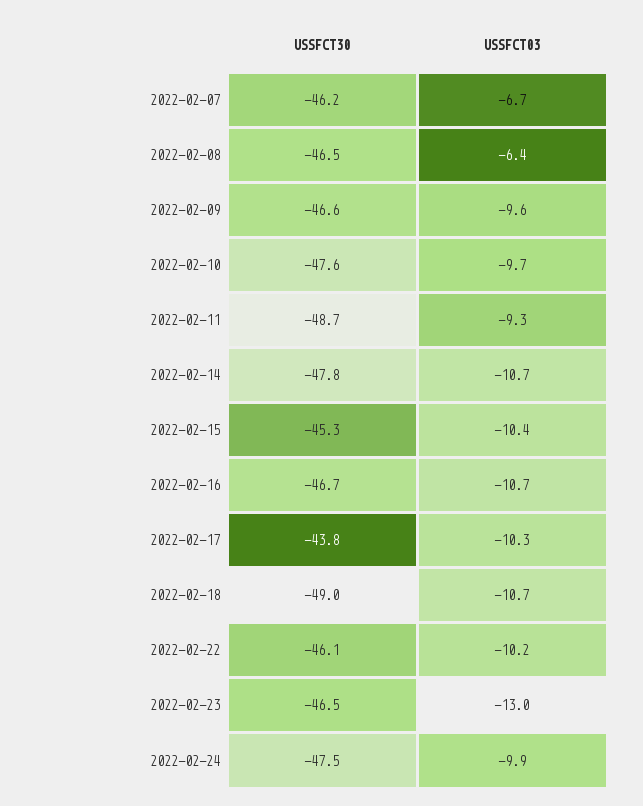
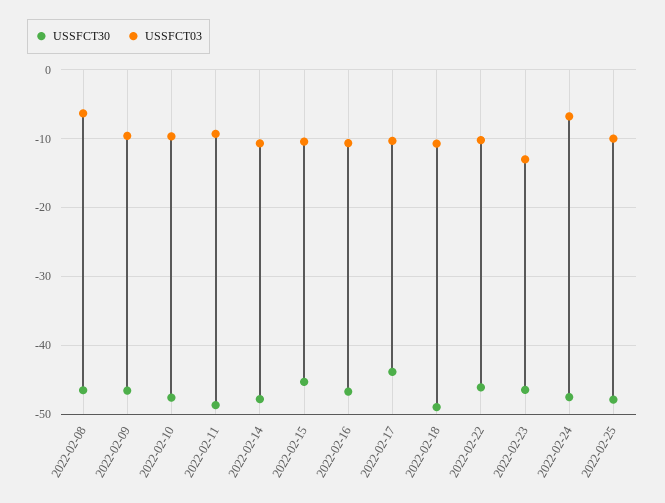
USSFCT30, 2022-02-07: -46.2 -> none
USSFCT03, 2022-02-07: -6.7 -> none
USSFCT03, 2022-02-24: -9.9 -> -7
USSFCT30, 2022-02-25: none -> -48
USSFCT03, 2022-02-25: none -> -10

